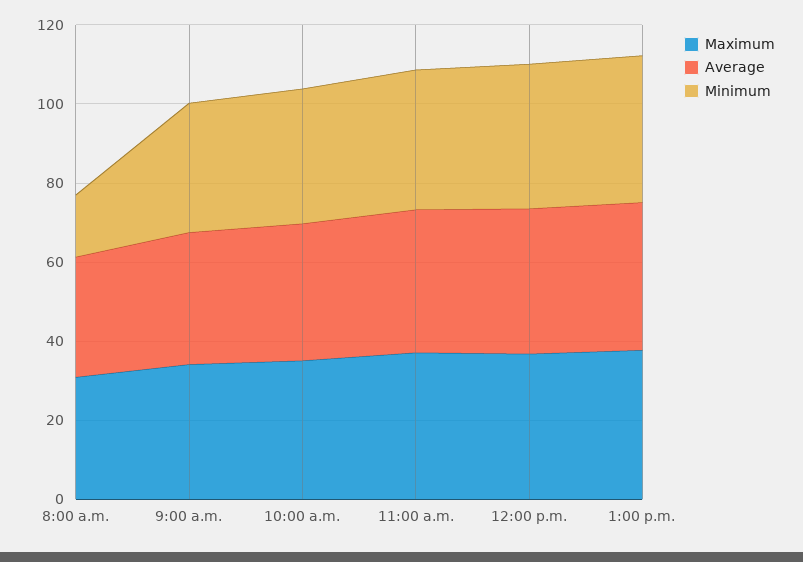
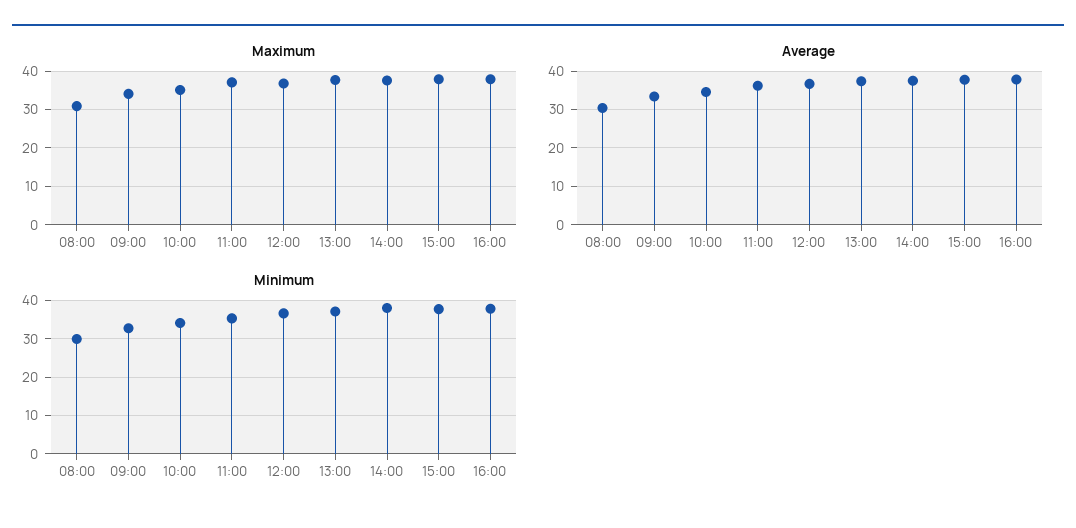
Minimum, 8:00 a.m.: 15 -> 30
Maximum, 14:00: none -> 38
Maximum, 15:00: none -> 38
Maximum, 16:00: none -> 38
Average, 14:00: none -> 38
Average, 15:00: none -> 38
Average, 16:00: none -> 38
Minimum, 14:00: none -> 38
Minimum, 15:00: none -> 38
Minimum, 16:00: none -> 38

